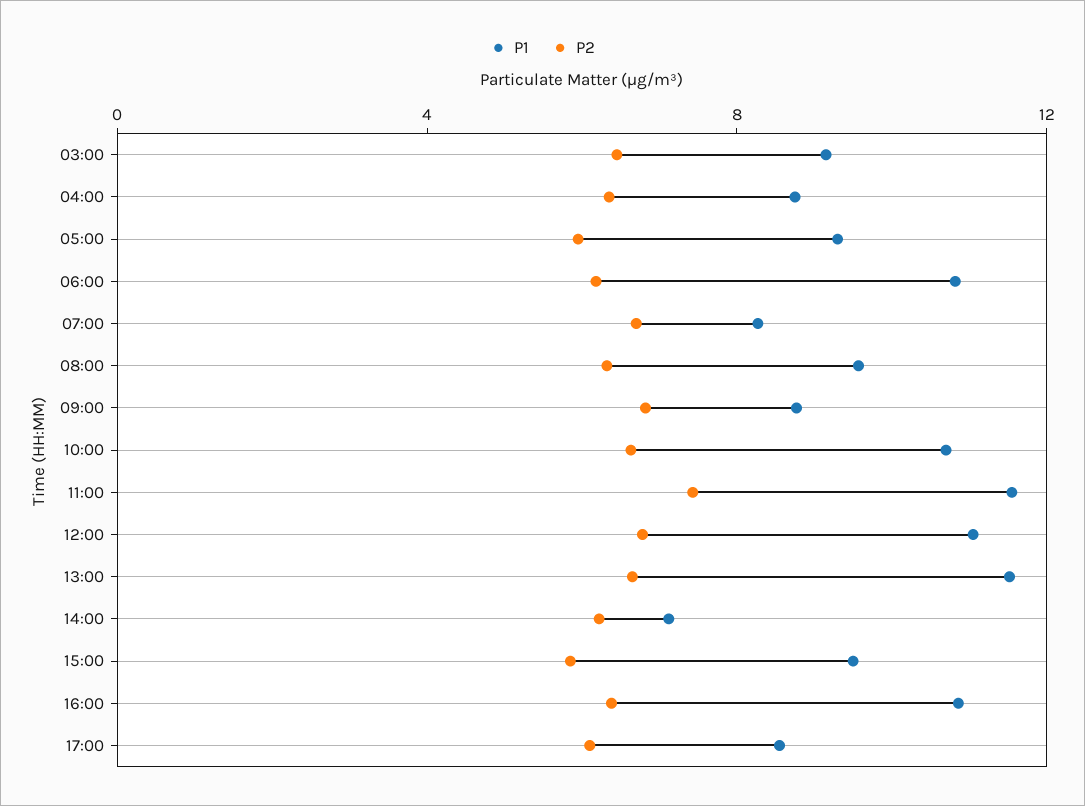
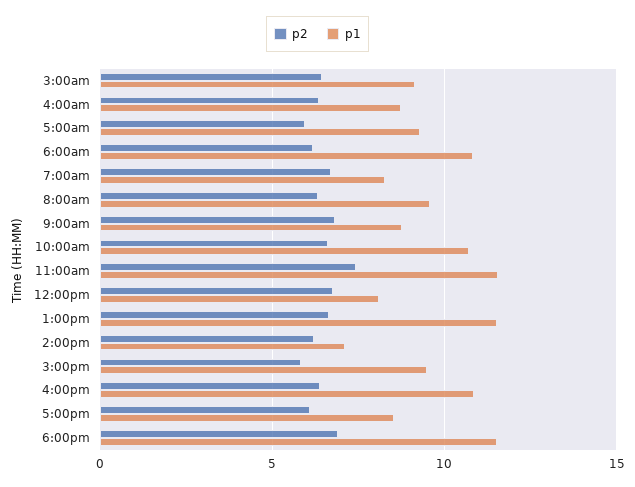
P1, 12:00: 11 -> 8
P2, 6:00pm: none -> 7
P1, 6:00pm: none -> 11.5

